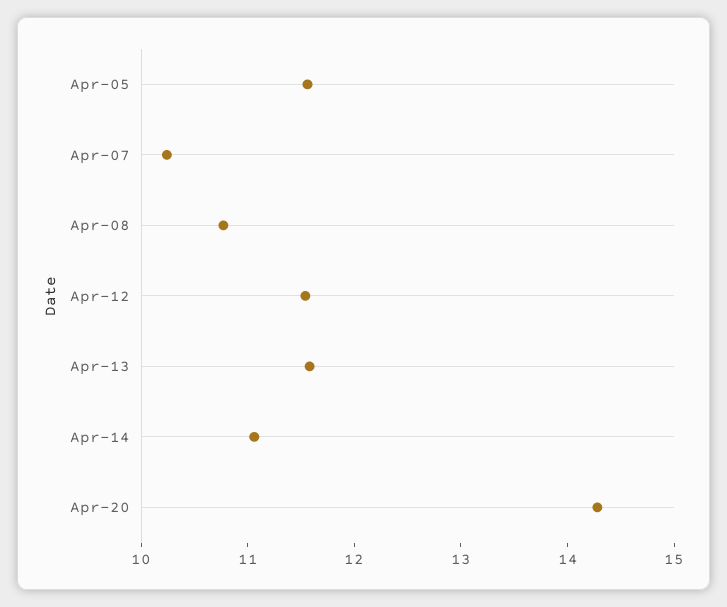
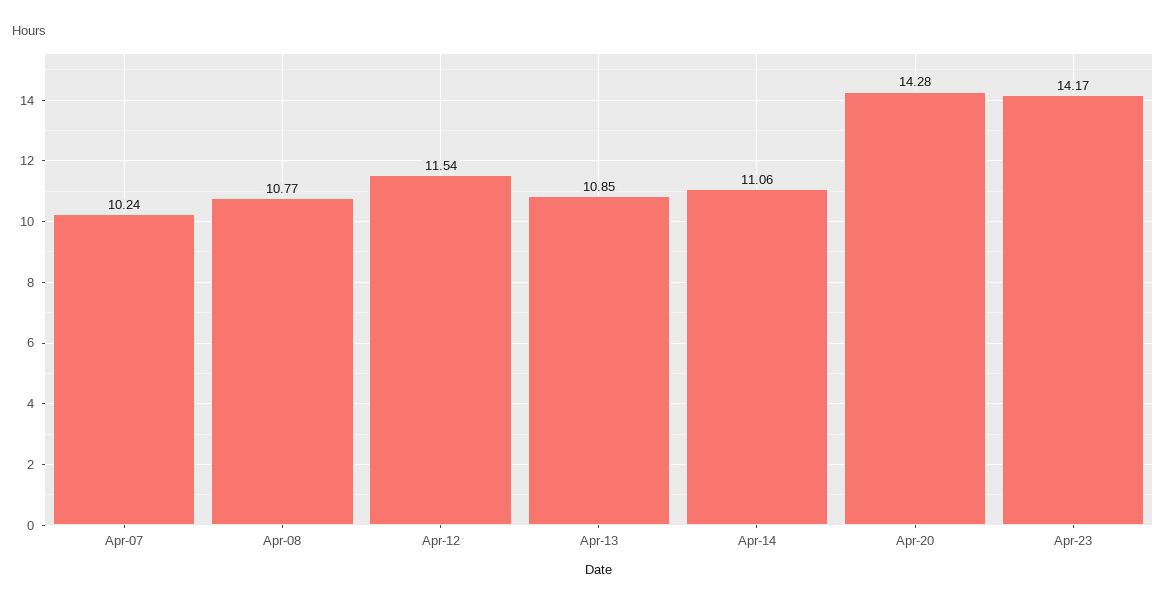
Apr-05: 11.6 -> none
Apr-13: 11.6 -> 10.85
Apr-23: none -> 14.17

